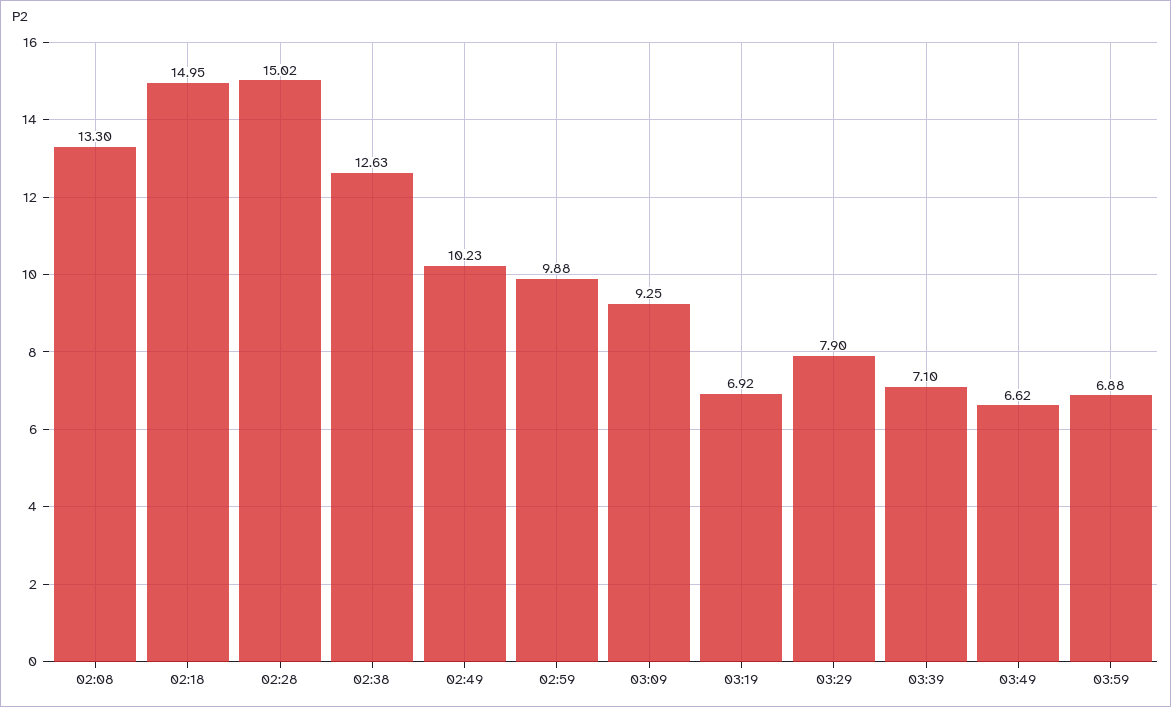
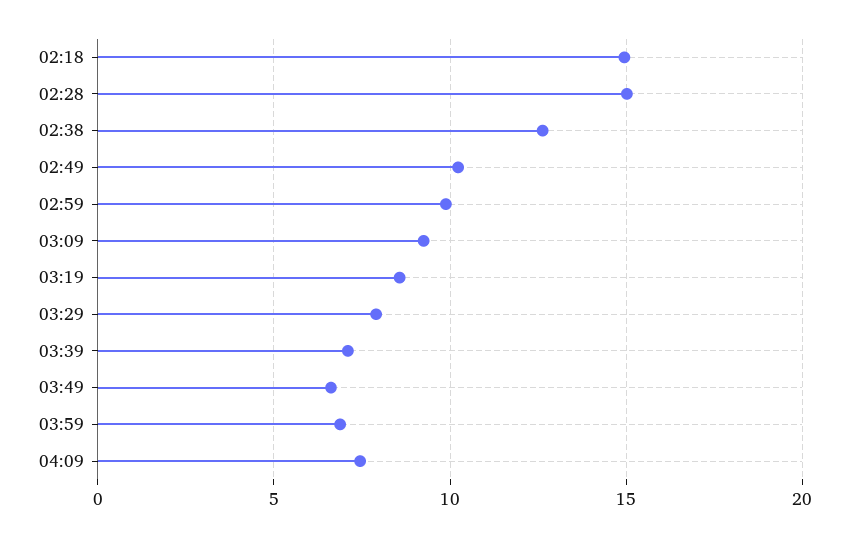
02:08: 13.3 -> none
03:19: 6.92 -> 8.5
04:09: none -> 7.5

